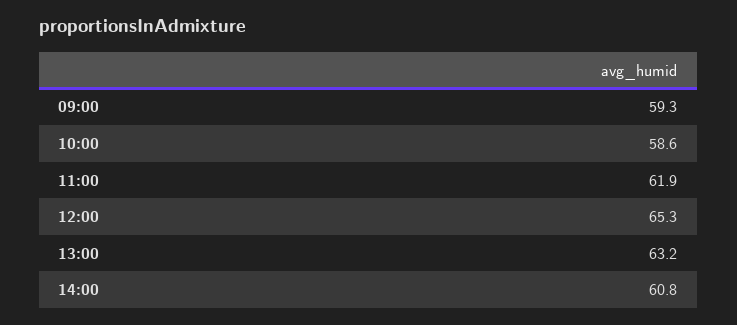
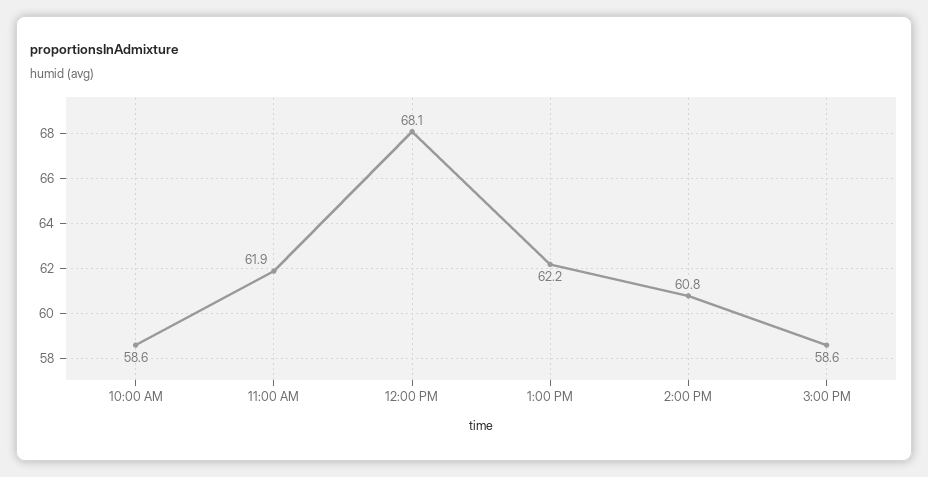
09:00: 59.3 -> none
12:00: 65.3 -> 68.1
13:00: 63.2 -> 62.2
3:00 PM: none -> 58.6

